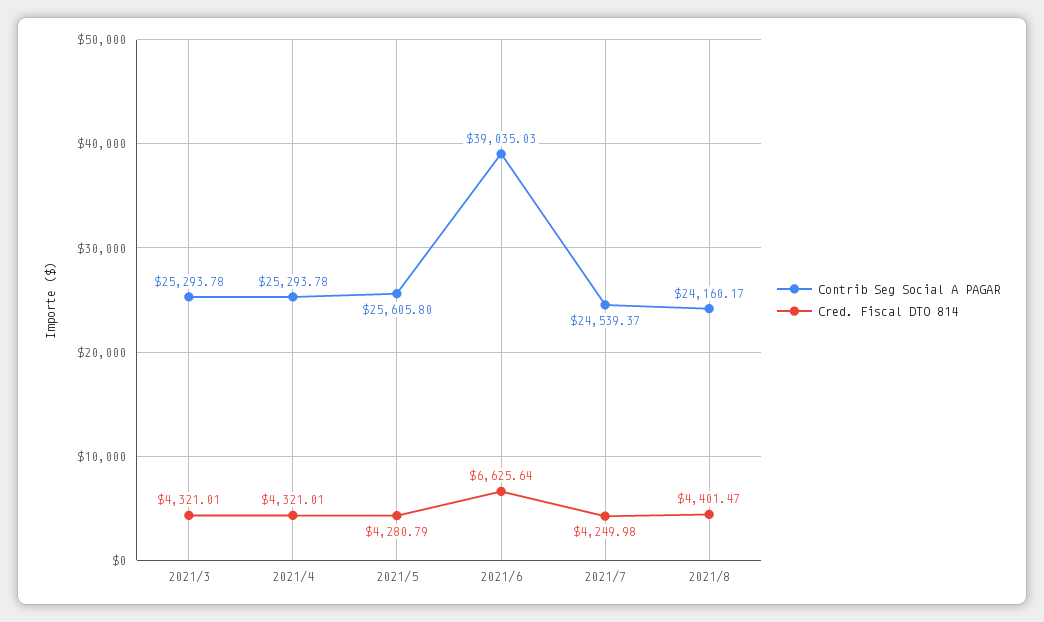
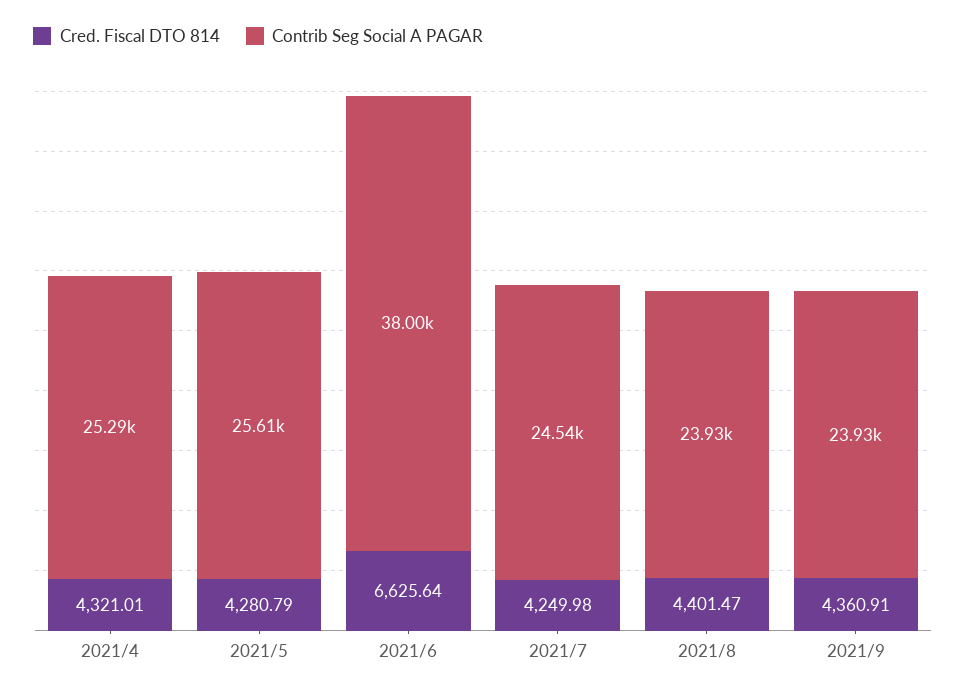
Contrib Seg Social A PAGAR, 2021/3: 25293.78 -> none
Cred. Fiscal DTO 814, 2021/3: 4321.01 -> none
Contrib Seg Social A PAGAR, 2021/6: 39035.03 -> 38000
Contrib Seg Social A PAGAR, 2021/8: 24160.17 -> 23930
Cred. Fiscal DTO 814, 2021/9: none -> 4360.91
Contrib Seg Social A PAGAR, 2021/9: none -> 23930

